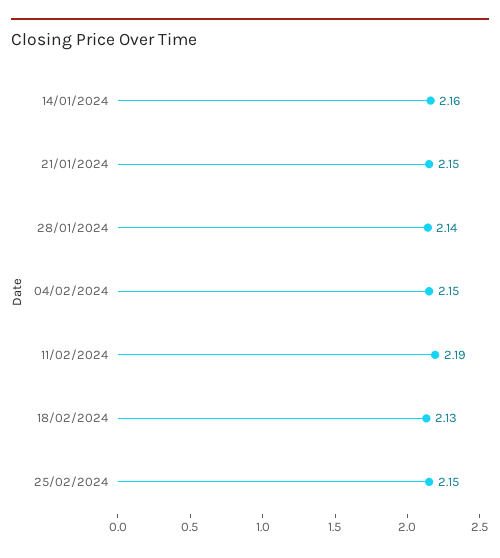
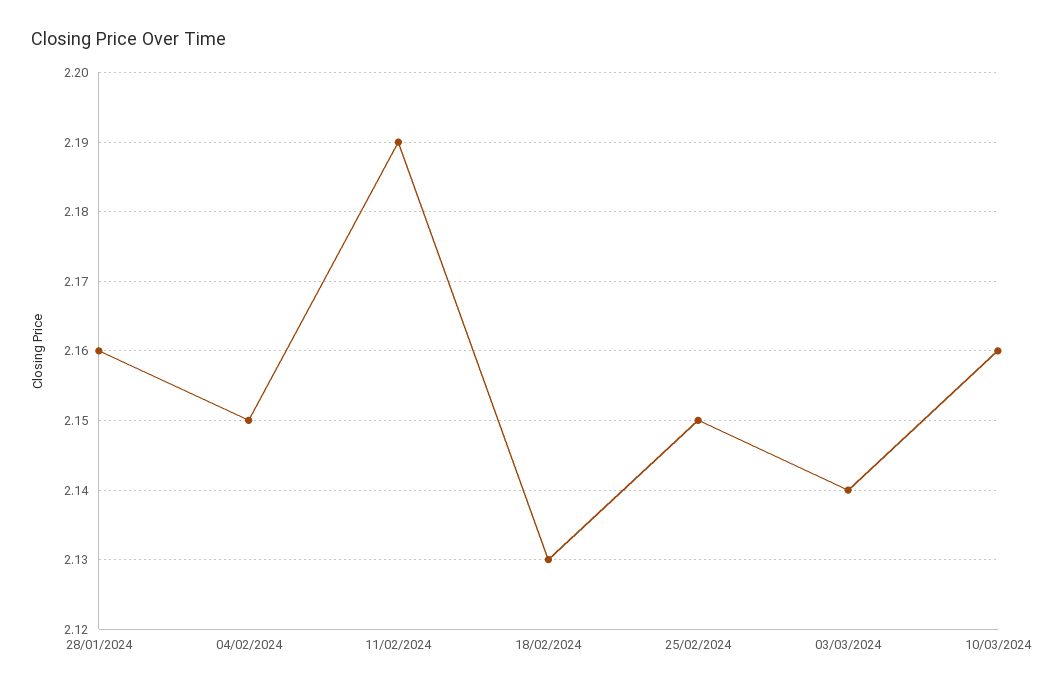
14/01/2024: 2.16 -> none
21/01/2024: 2.15 -> none
28/01/2024: 2.14 -> 2.16
03/03/2024: none -> 2.14
10/03/2024: none -> 2.16

